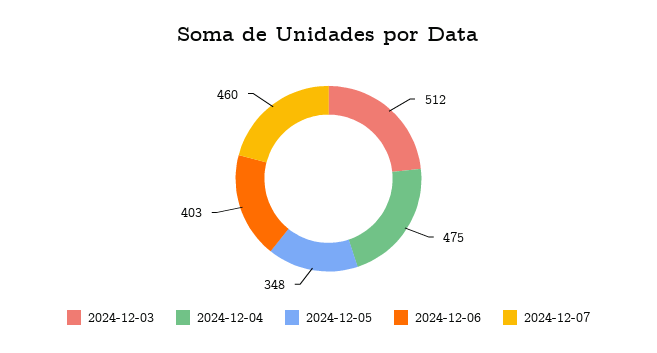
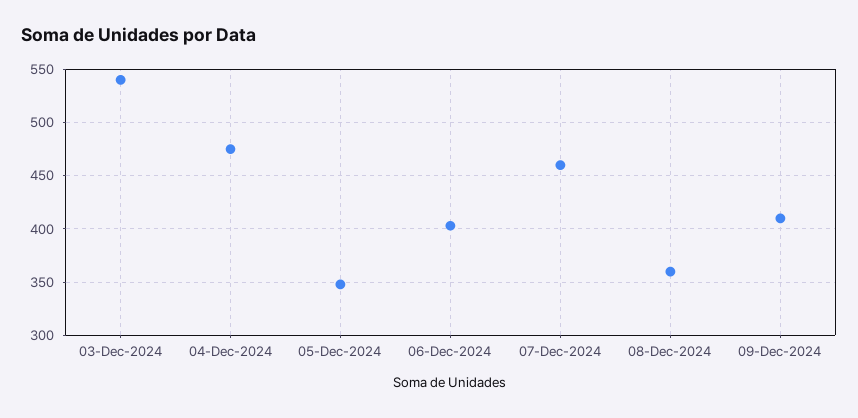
2024-12-03: 512 -> 540
08-Dec-2024: none -> 360
09-Dec-2024: none -> 410

